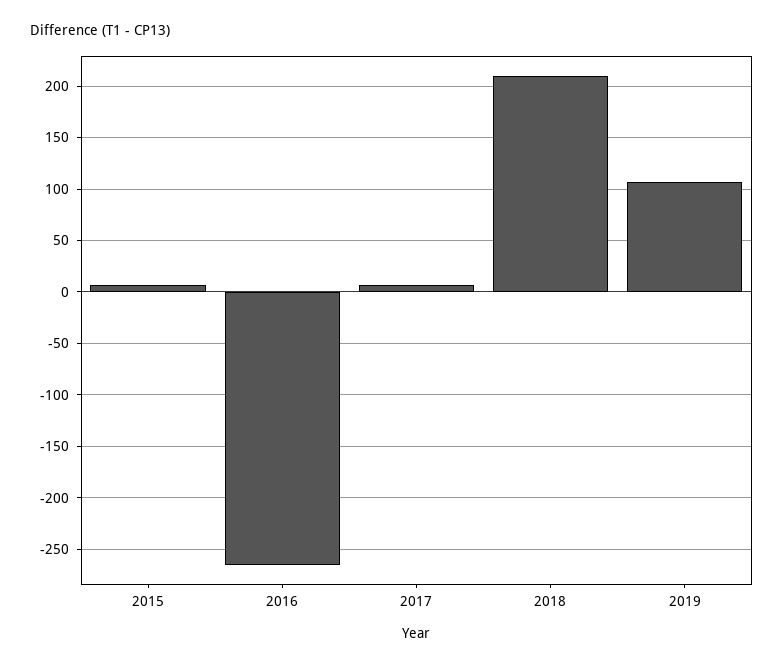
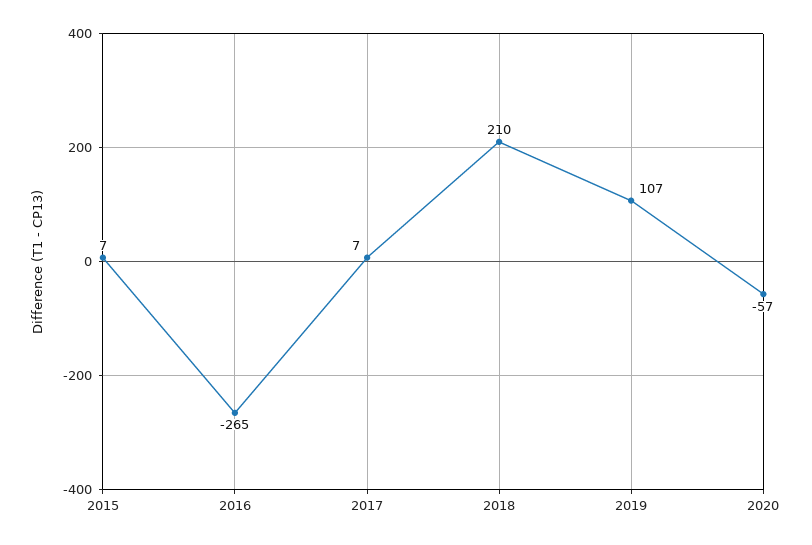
2020: none -> -57

